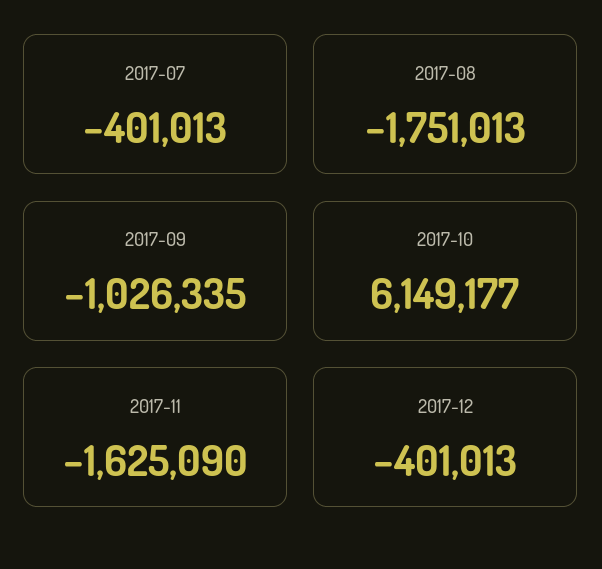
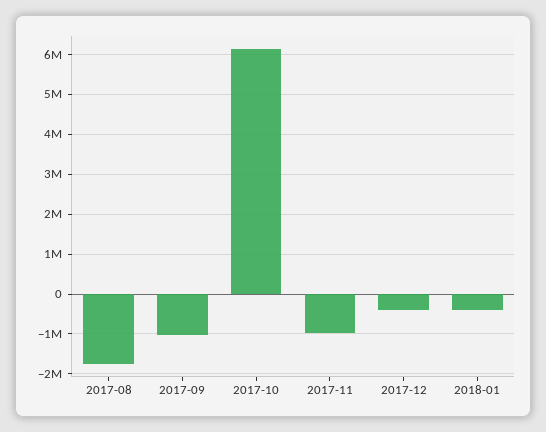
2017-07: -401013 -> none
2017-11: -1625090 -> -1000000
2018-01: none -> -400000

